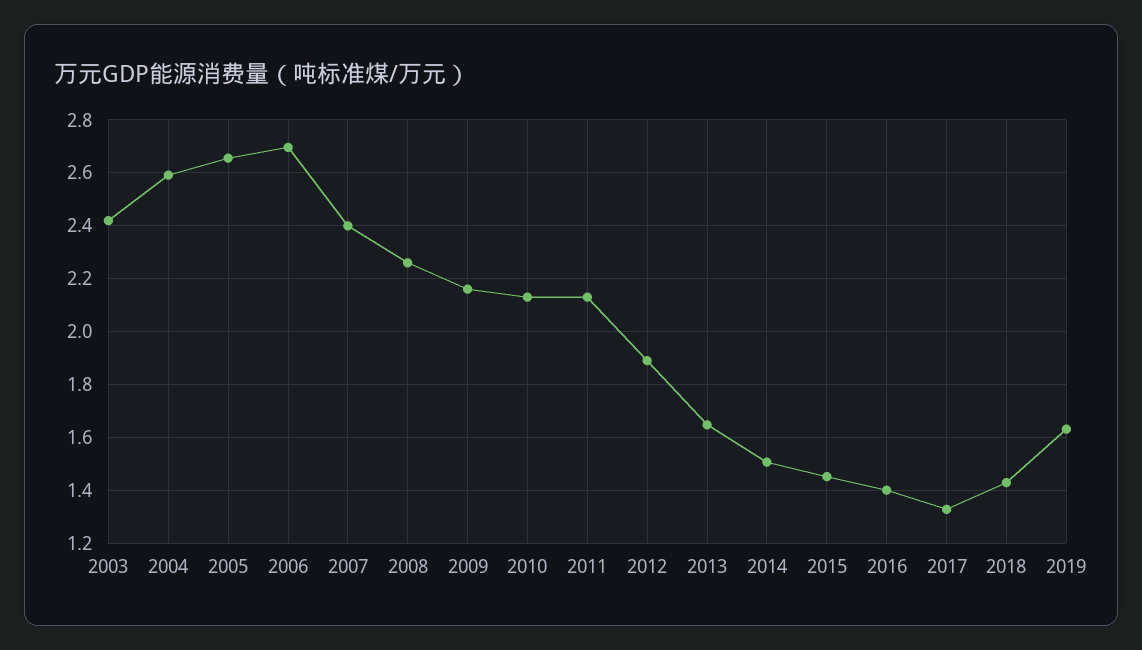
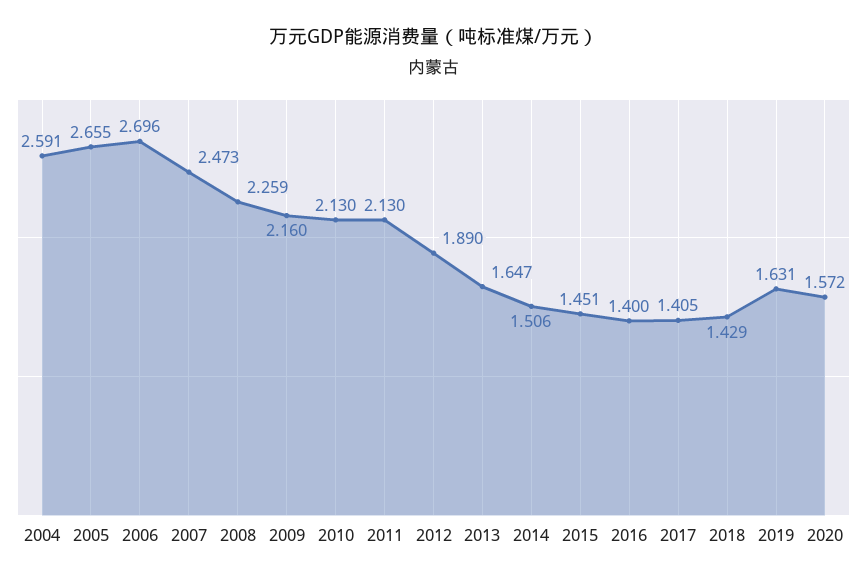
2003: 2.425 -> none
2007: 2.4 -> 2.473
2017: 1.325 -> 1.405
2020: none -> 1.572

